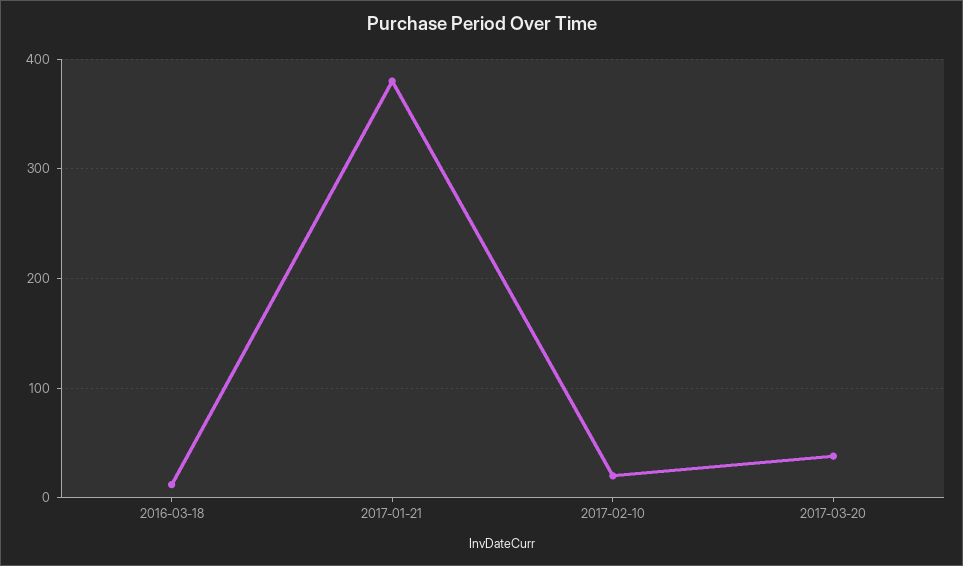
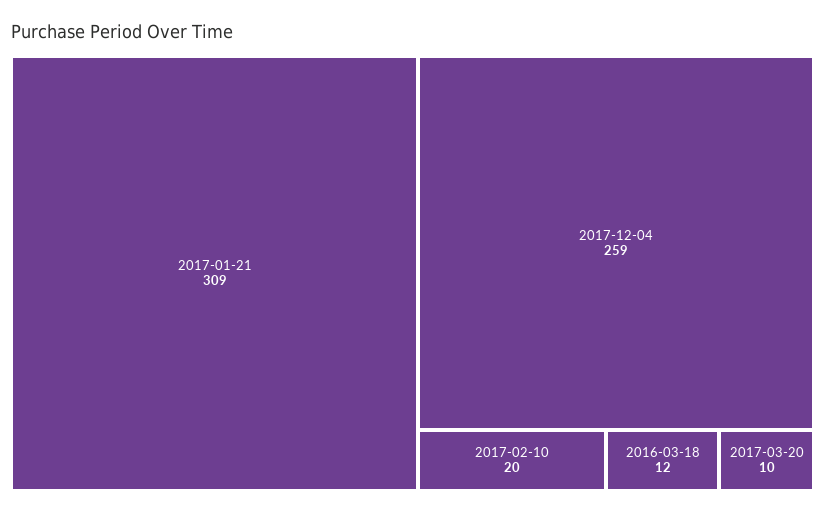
2017-01-21: 380 -> 309
2017-03-20: 40 -> 10
2017-12-04: none -> 259

